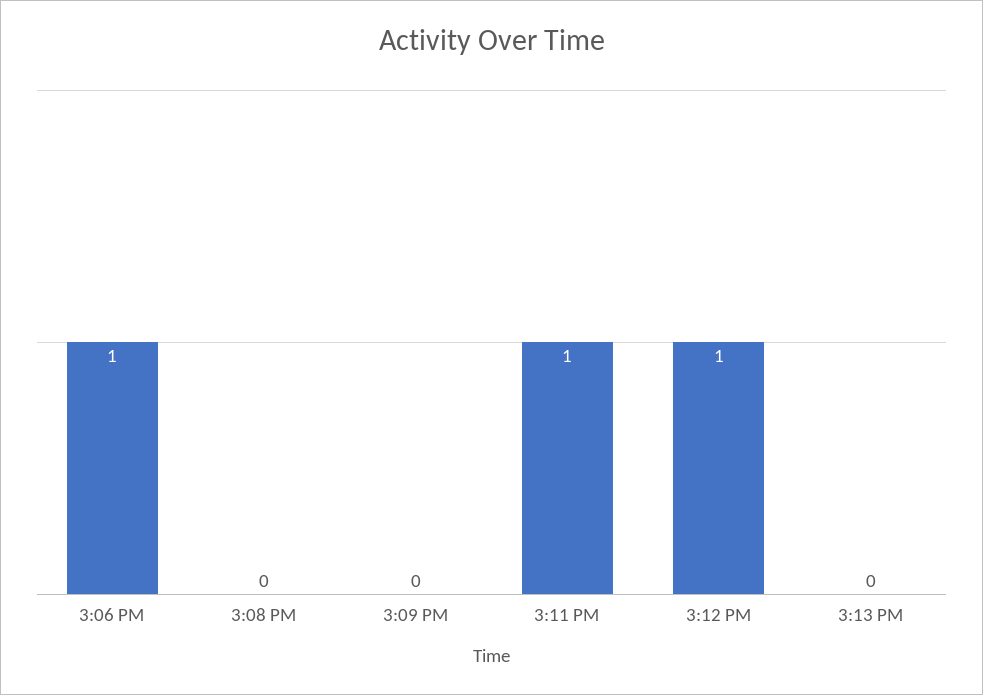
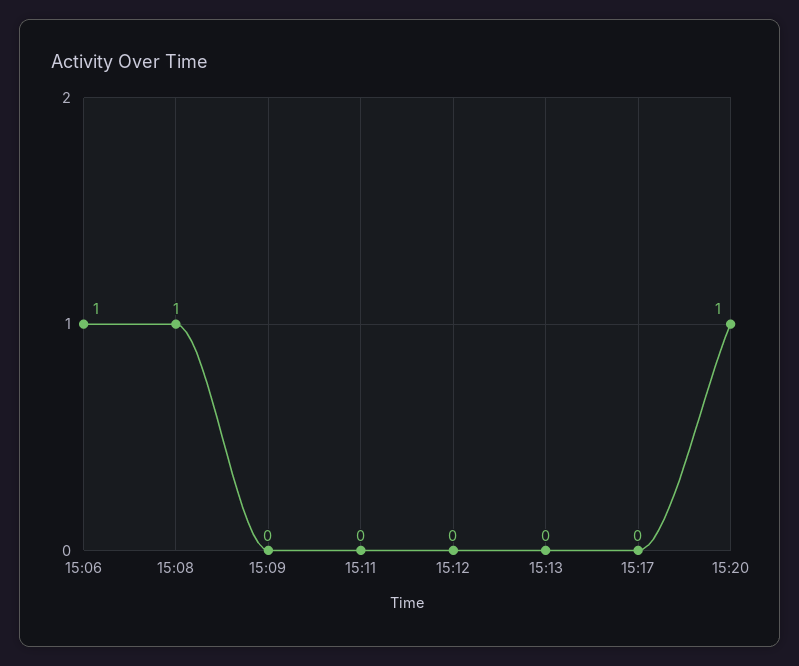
3:08 PM: 0 -> 1
3:11 PM: 1 -> 0
3:12 PM: 1 -> 0
15:17: none -> 0
15:20: none -> 1

